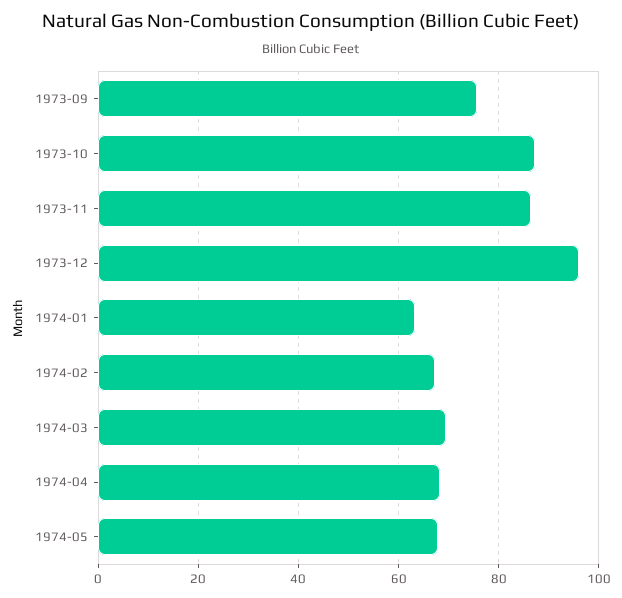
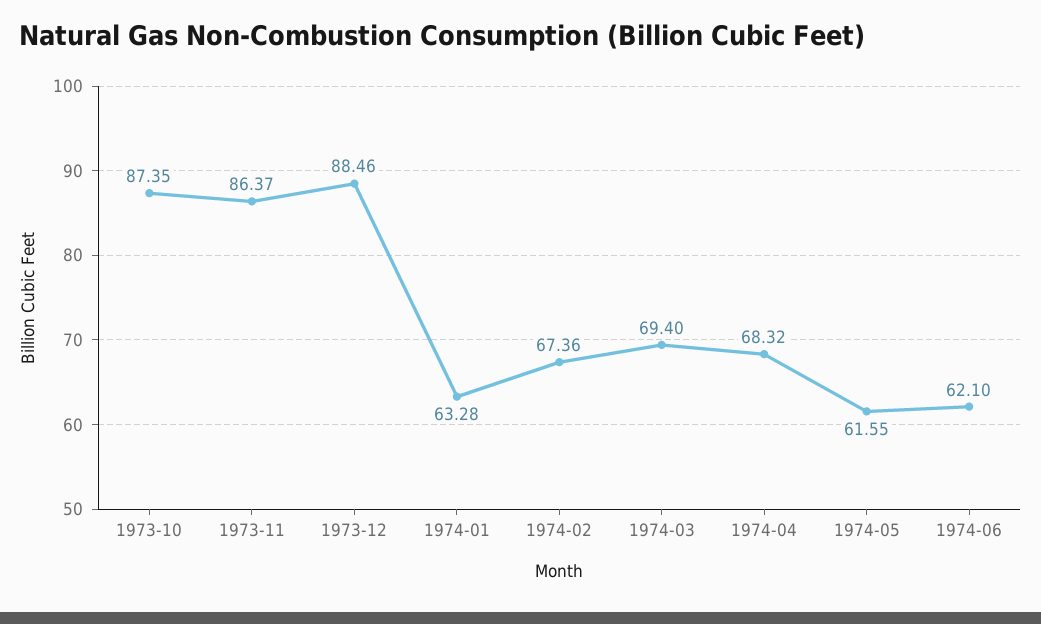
1973-09: 76 -> none
1973-12: 96 -> 88.46
1974-05: 68 -> 61.55
1974-06: none -> 62.1

